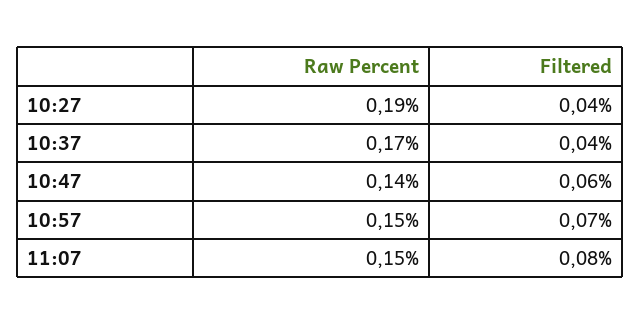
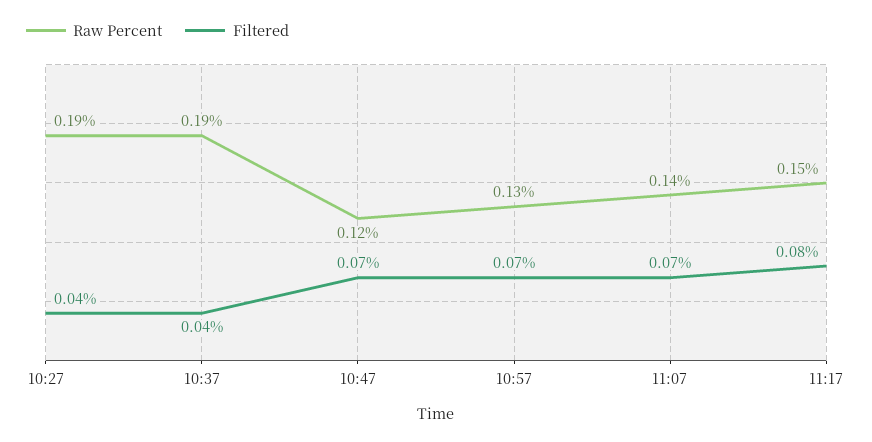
Raw Percent, 10:37: 0.17 -> 0.19
Raw Percent, 10:47: 0.14 -> 0.12
Filtered, 10:47: 0.06 -> 0.07
Raw Percent, 10:57: 0.15 -> 0.13
Raw Percent, 11:07: 0.15 -> 0.14
Filtered, 11:07: 0.08 -> 0.07
Raw Percent, 11:17: none -> 0.15
Filtered, 11:17: none -> 0.08

